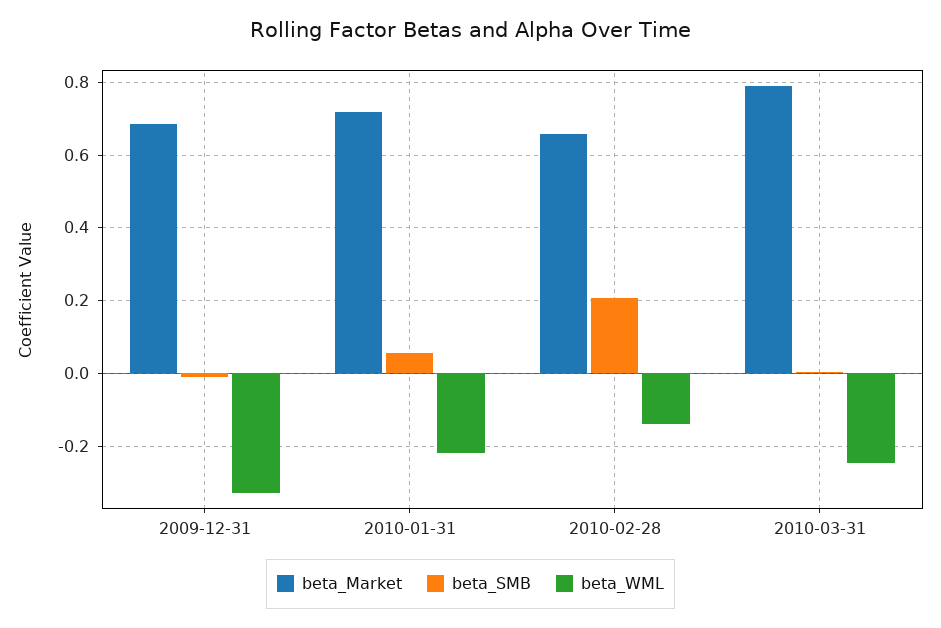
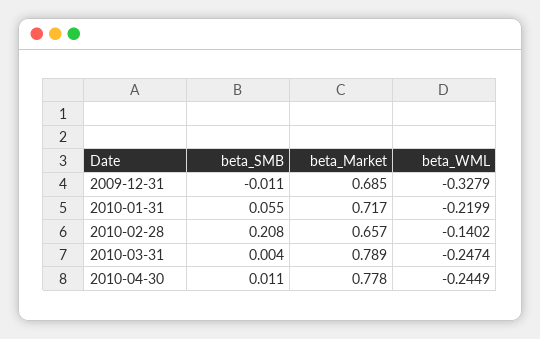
beta_SMB, 2010-04-30: none -> 0.011
beta_Market, 2010-04-30: none -> 0.778
beta_WML, 2010-04-30: none -> -0.2449

